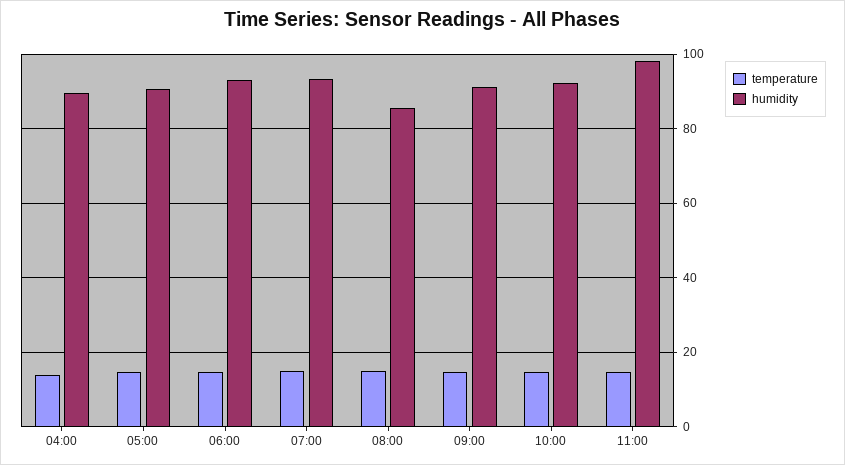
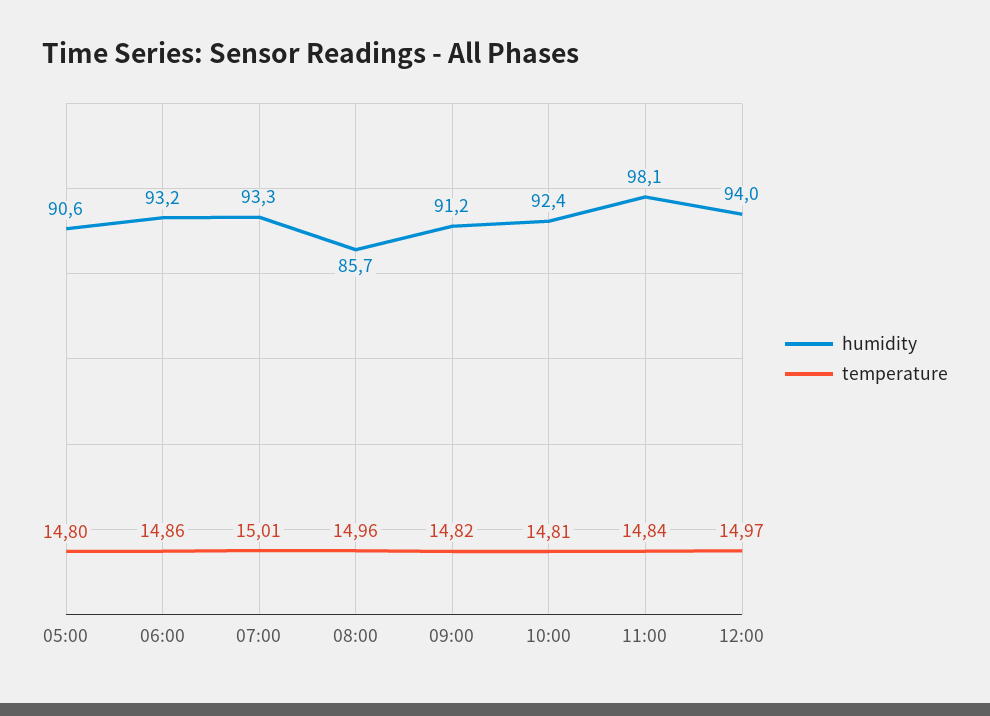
temperature, 04:00: 14 -> none
humidity, 04:00: 90 -> none
humidity, 12:00: none -> 94
temperature, 12:00: none -> 14.97

